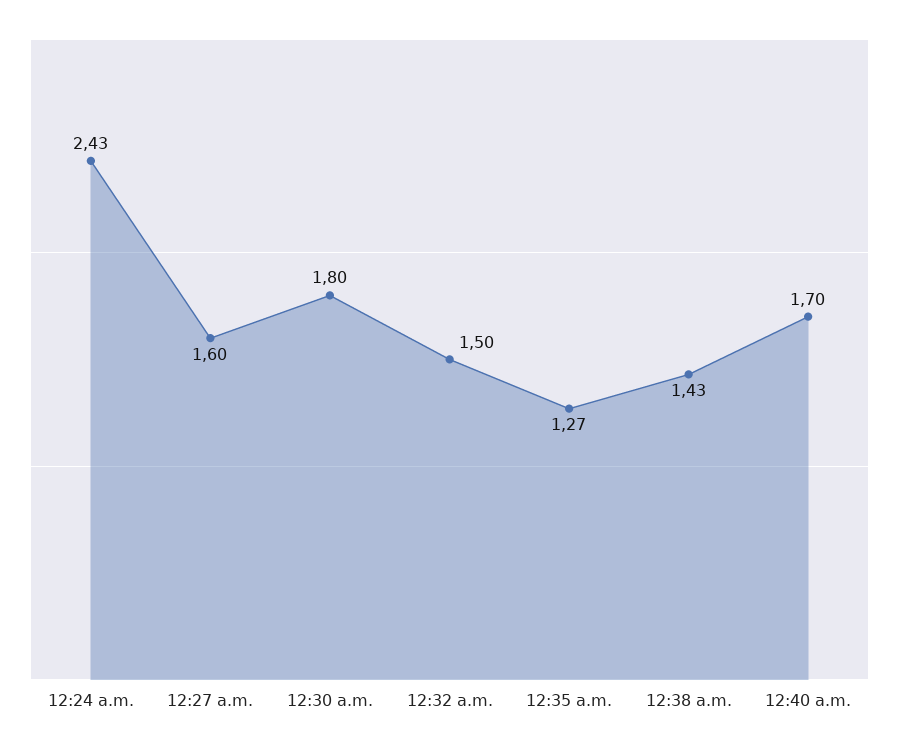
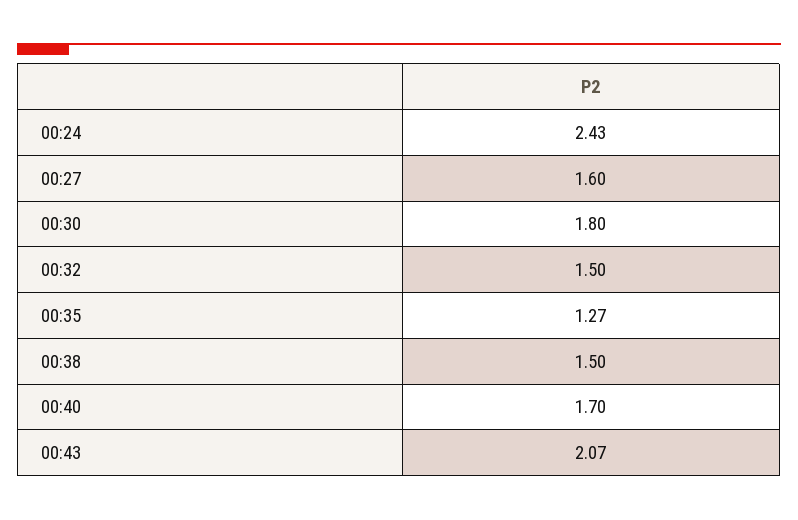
12:38 a.m.: 1.43 -> 1.5
00:43: none -> 2.07

